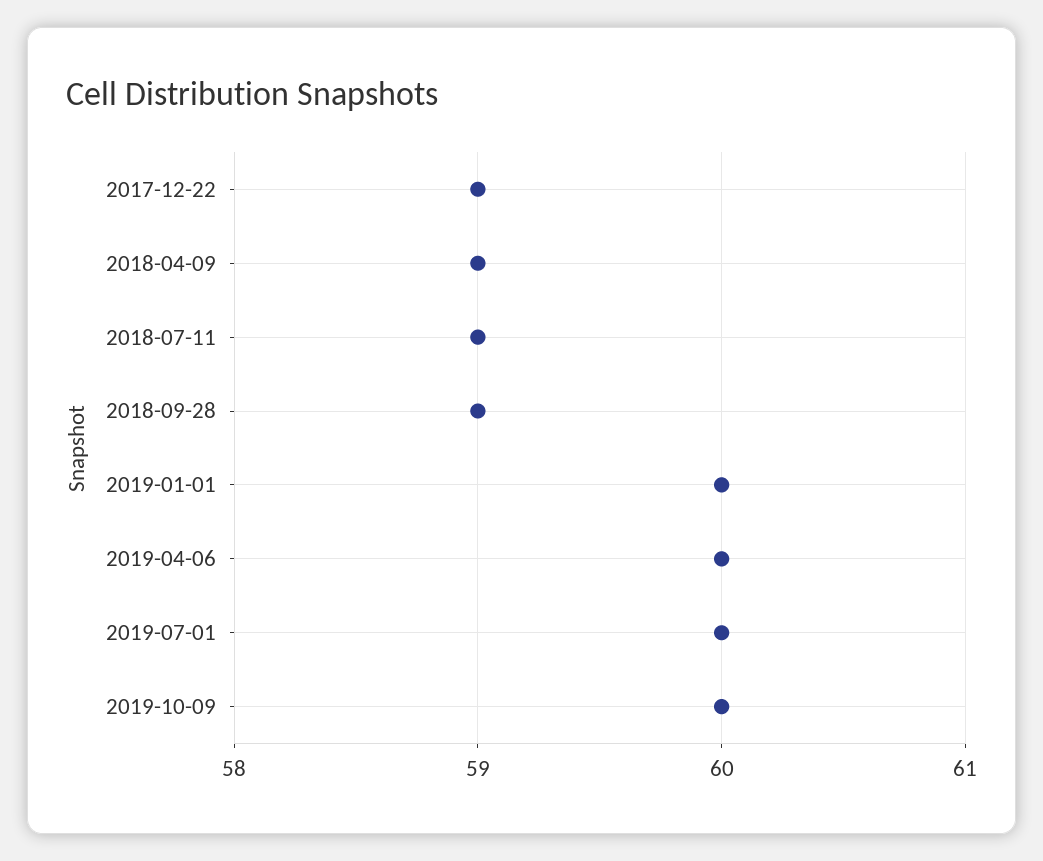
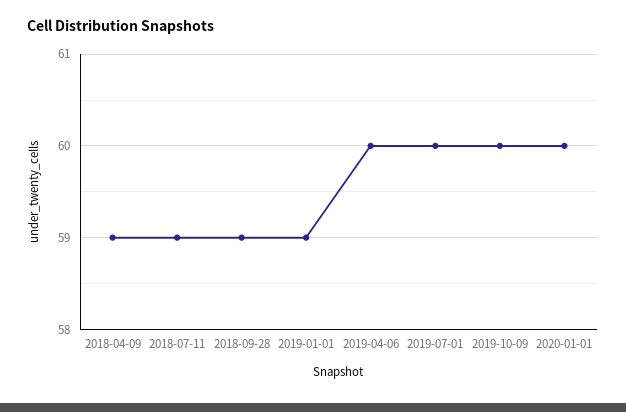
2017-12-22: 59 -> none
2019-01-01: 60 -> 59
2020-01-01: none -> 60

